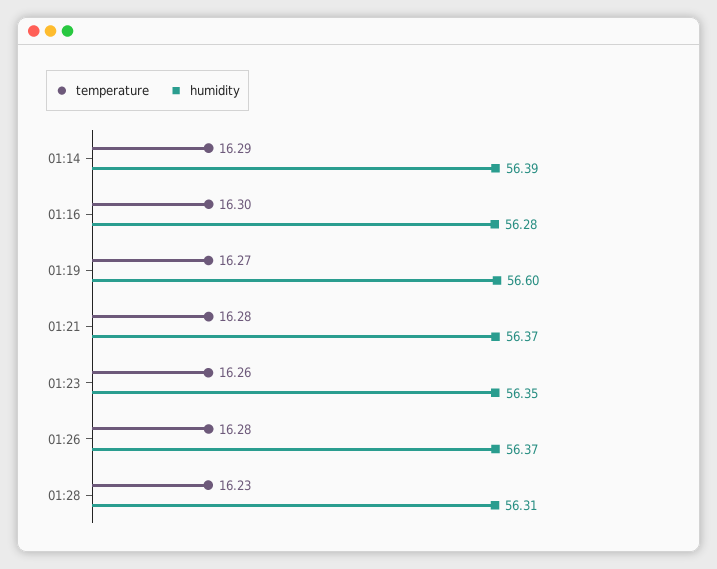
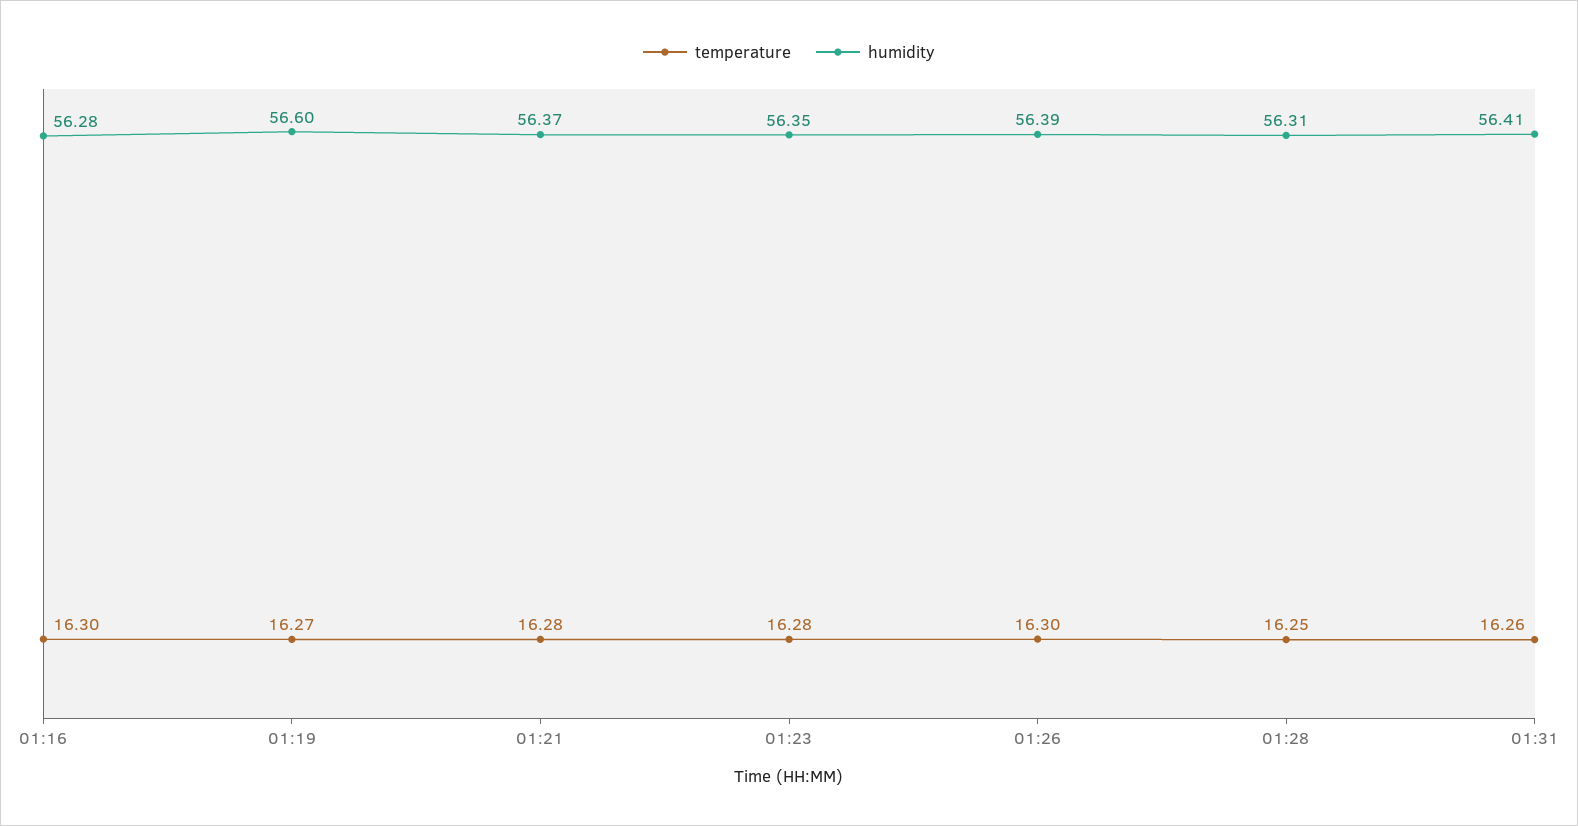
temperature, 01:14: 16.29 -> none
humidity, 01:14: 56.39 -> none
temperature, 01:23: 16.26 -> 16.28
temperature, 01:26: 16.28 -> 16.3
humidity, 01:26: 56.37 -> 56.39
temperature, 01:28: 16.23 -> 16.25
temperature, 01:31: none -> 16.26
humidity, 01:31: none -> 56.41

